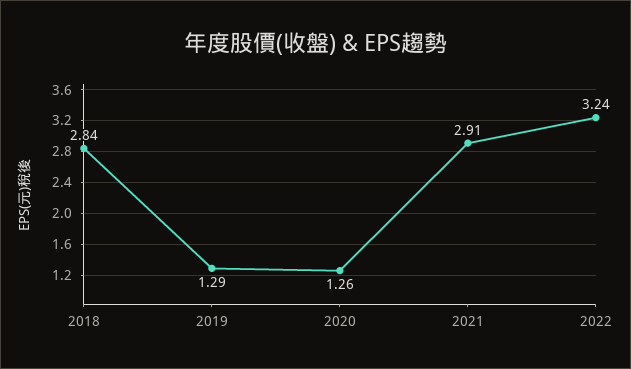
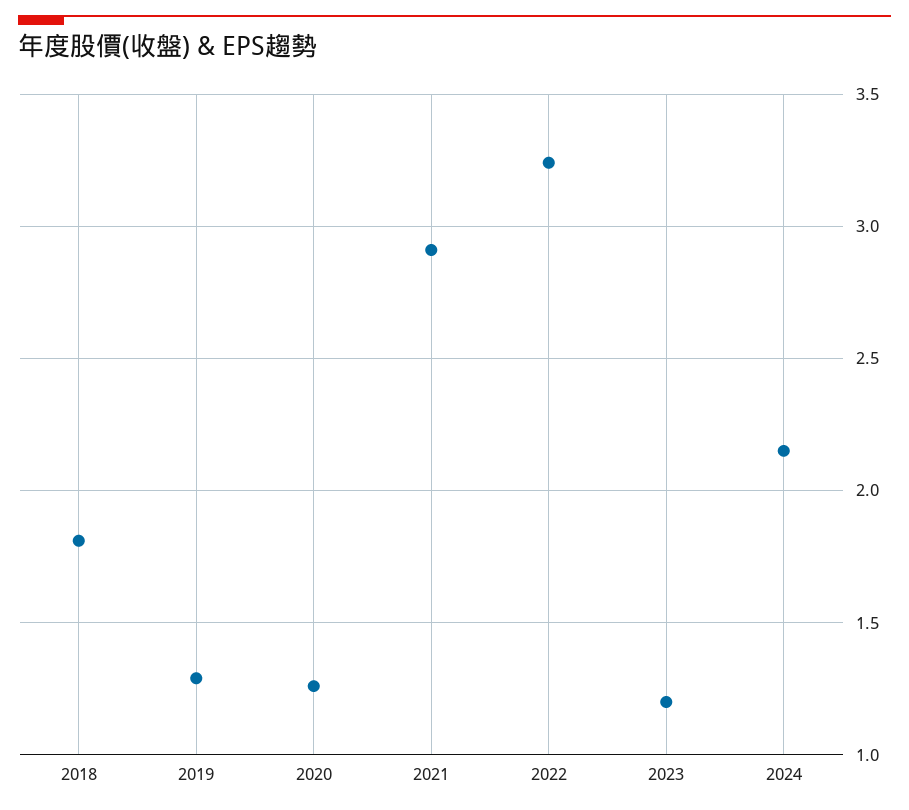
2018: 2.84 -> 1.8
2023: none -> 1.2
2024: none -> 2.15

